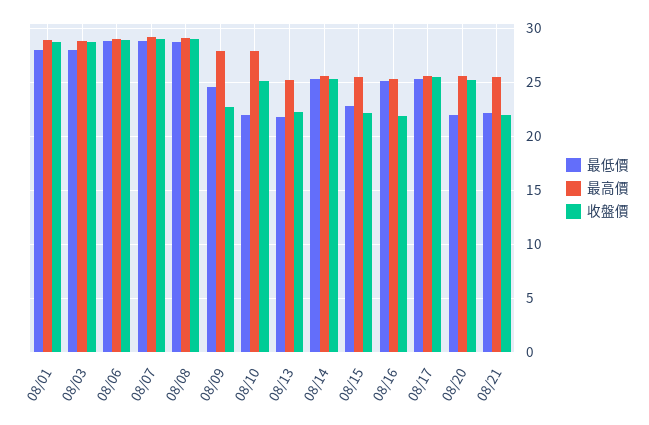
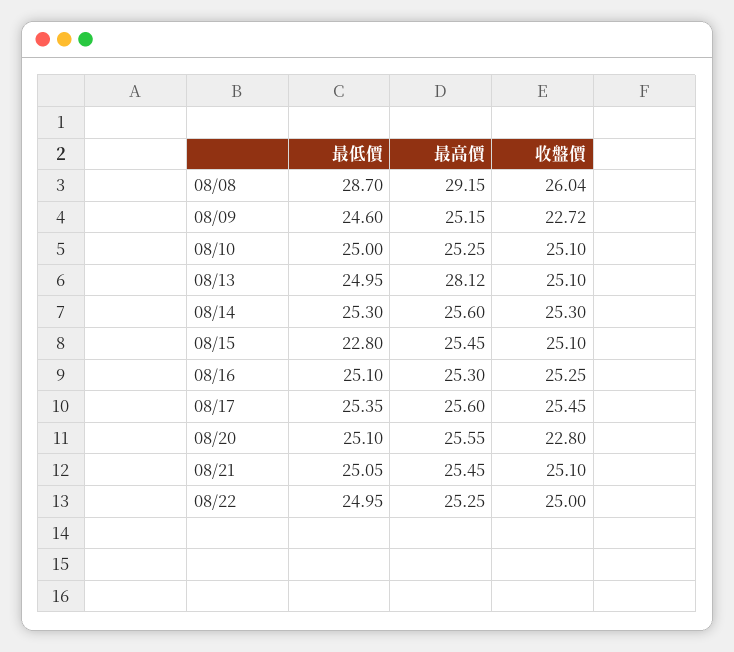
最低價, 08/01: 28 -> none
最高價, 08/01: 29 -> none
收盤價, 08/01: 29 -> none
最低價, 08/03: 28 -> none
最高價, 08/03: 29 -> none
收盤價, 08/03: 29 -> none
最低價, 08/06: 29 -> none
最高價, 08/06: 29 -> none
收盤價, 08/06: 29 -> none
最低價, 08/07: 29 -> none
最高價, 08/07: 29 -> none
收盤價, 08/07: 29 -> none
收盤價, 08/08: 29 -> 26.04
最高價, 08/09: 28 -> 25.15
最低價, 08/10: 22 -> 25
最高價, 08/10: 28 -> 25.25
最低價, 08/13: 22 -> 24.95
最高價, 08/13: 25 -> 28.12
收盤價, 08/13: 22 -> 25.1
收盤價, 08/15: 22 -> 25.1
收盤價, 08/16: 22 -> 25.25
最低價, 08/20: 22 -> 25.1
收盤價, 08/20: 25 -> 22.8
最低價, 08/21: 22 -> 25.05
收盤價, 08/21: 22 -> 25.1
最低價, 08/22: none -> 24.95
最高價, 08/22: none -> 25.25
收盤價, 08/22: none -> 25

